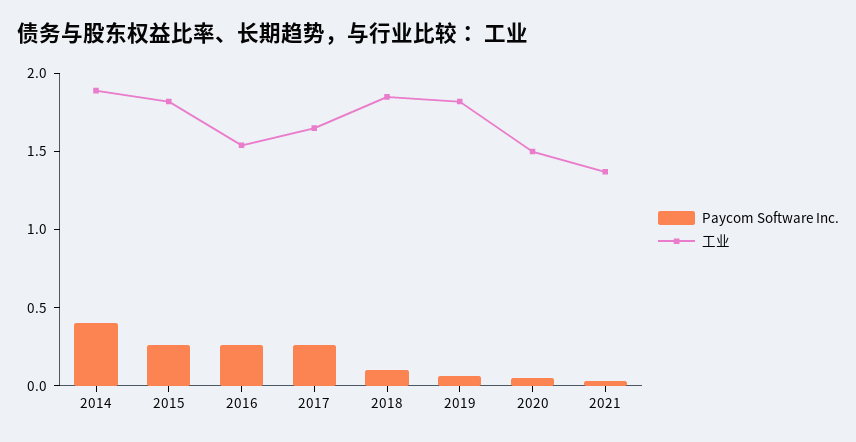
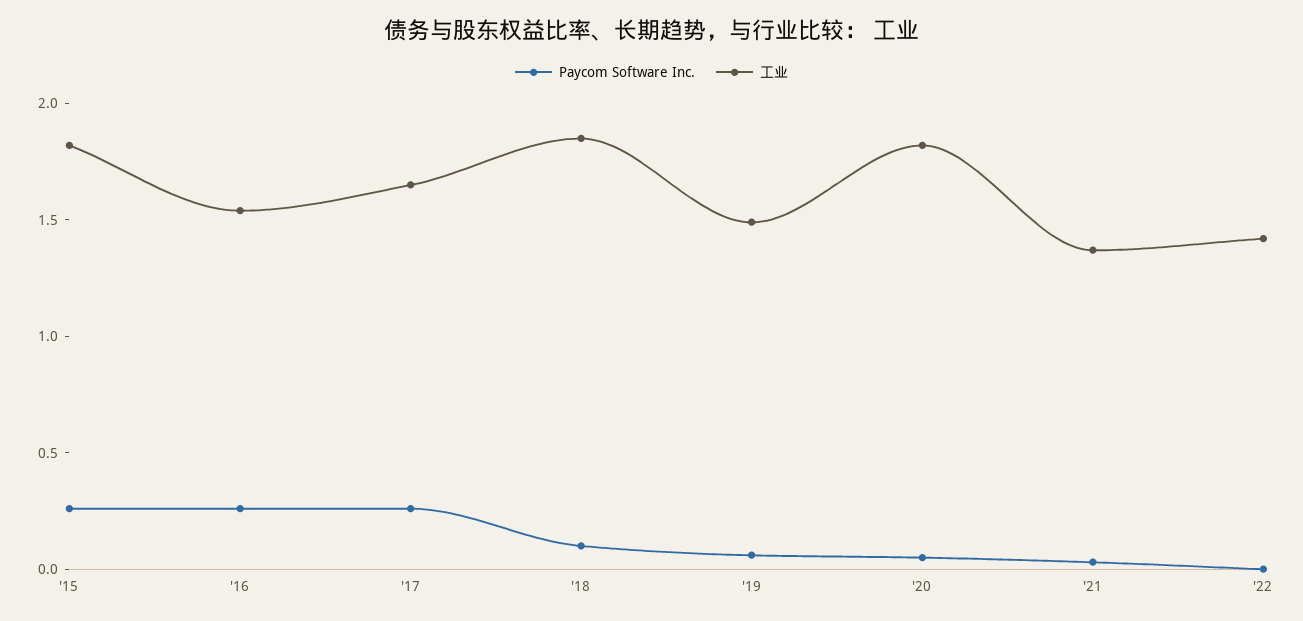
Paycom Software Inc., 2014: 0.4 -> none
工业, 2014: 1.9 -> none
工业, 2019: 1.8 -> 1.5
工业, 2020: 1.5 -> 1.8
Paycom Software Inc., '22: none -> 0
工业, '22: none -> 1.4

